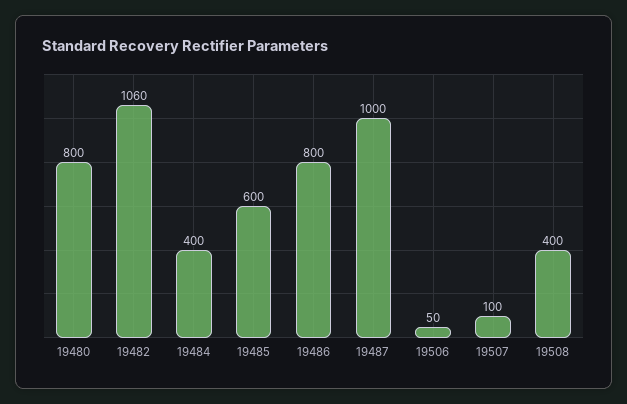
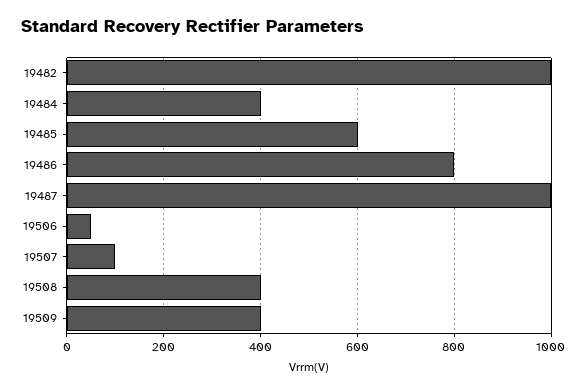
19480: 800 -> none
19482: 1060 -> 1000
19509: none -> 400

